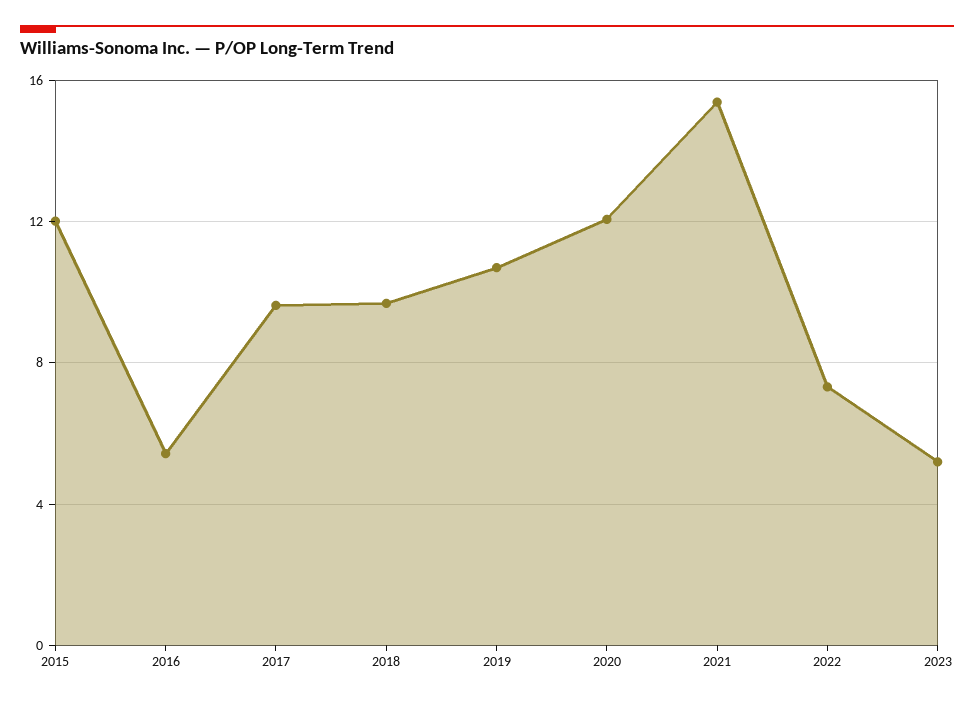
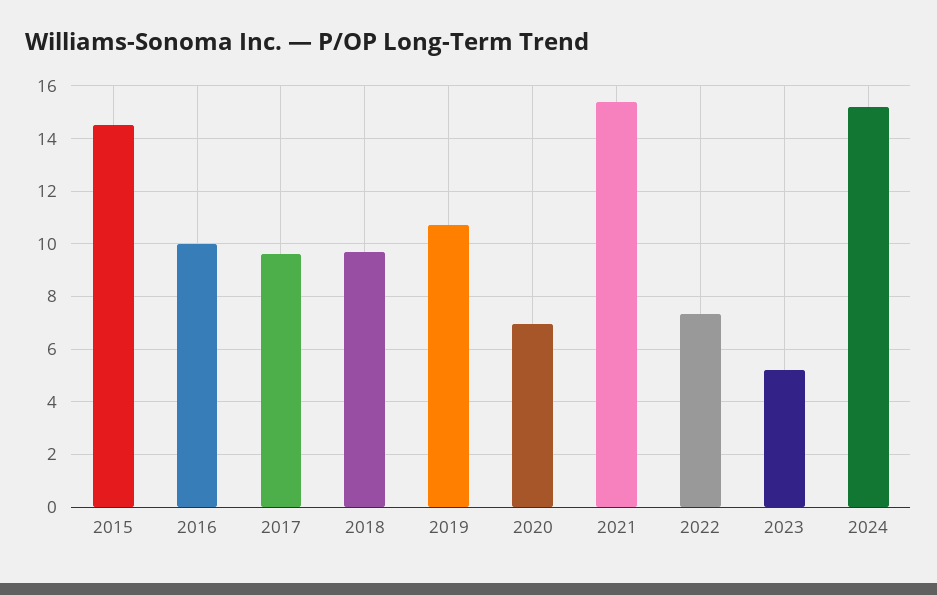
2015: 12 -> 14.5
2016: 5.5 -> 10
2020: 12 -> 7
2024: none -> 15.25

